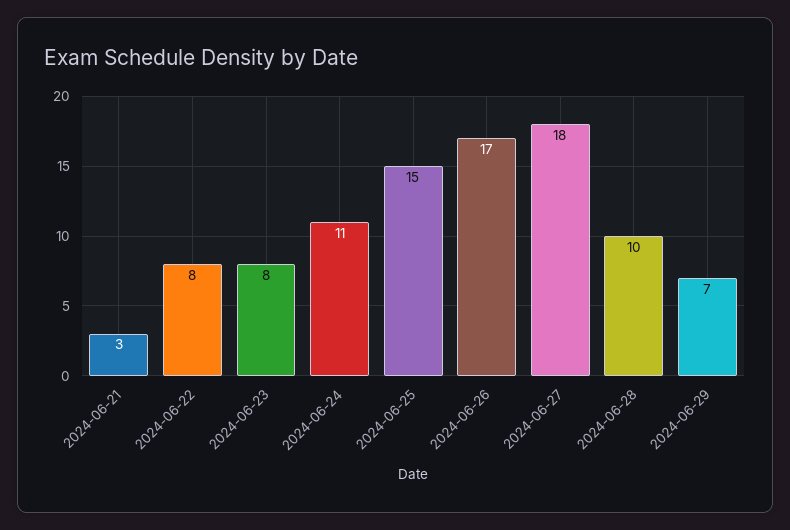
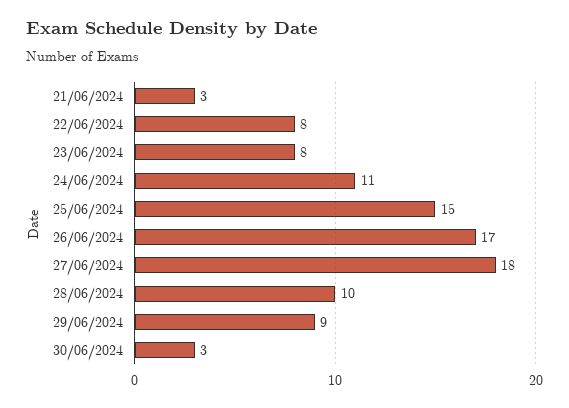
2024-06-29: 7 -> 9
30/06/2024: none -> 3

